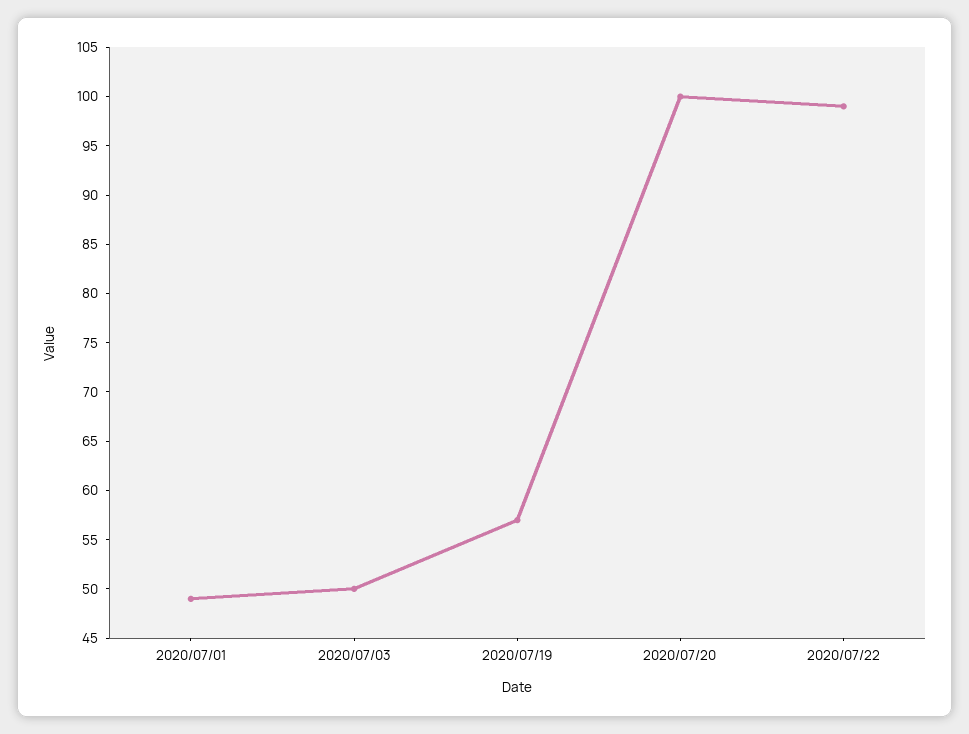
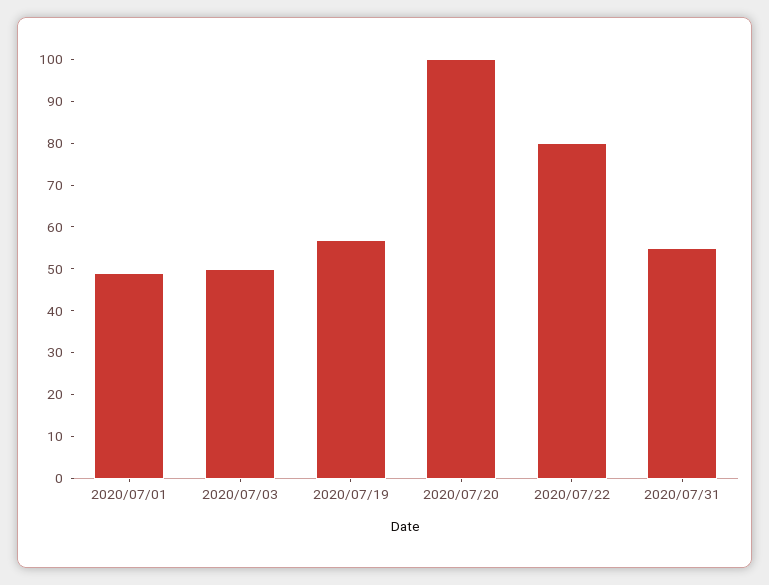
2020/07/22: 99 -> 80
2020/07/31: none -> 55

